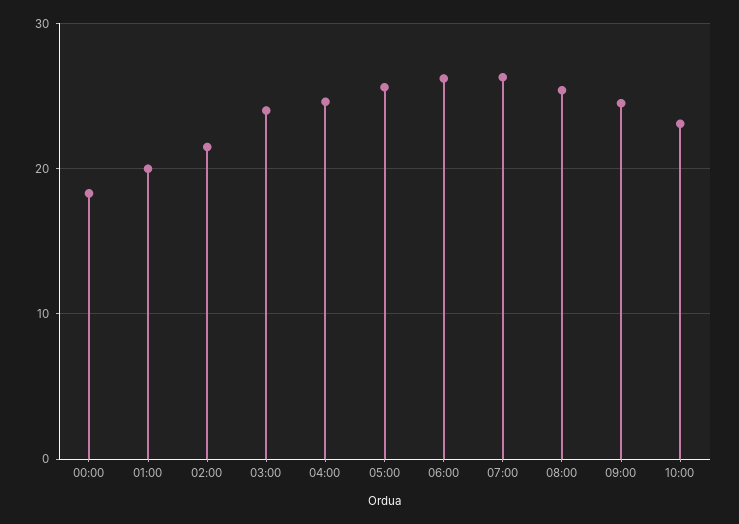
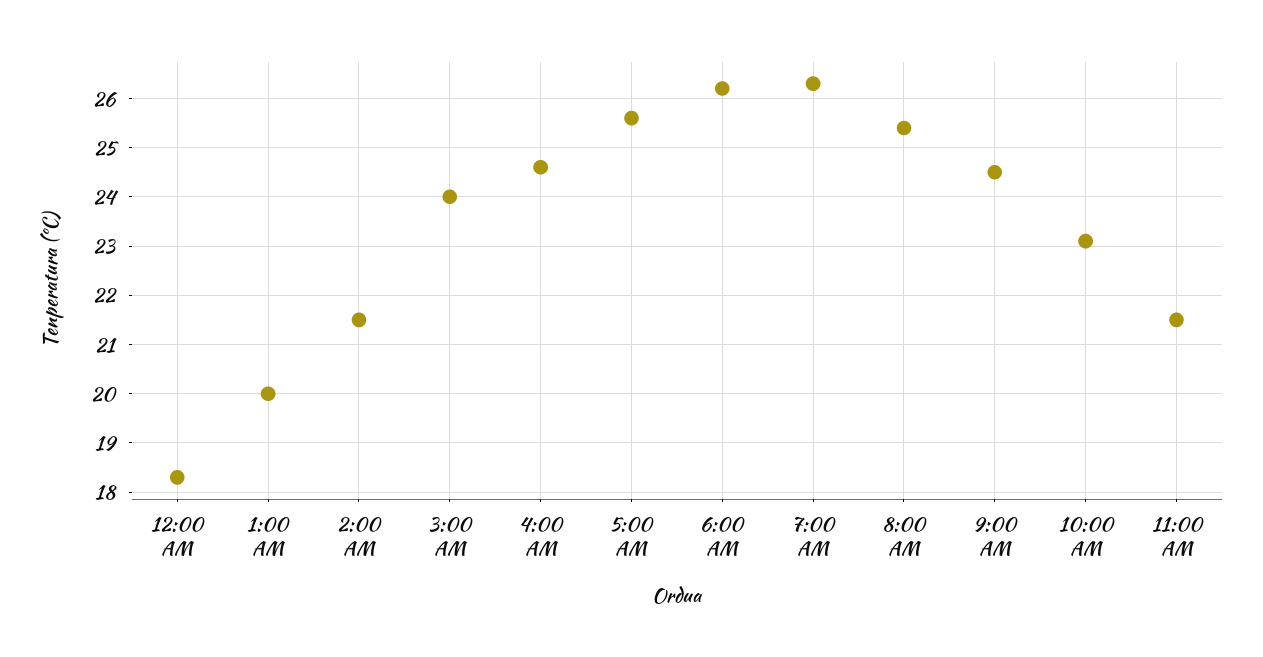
11:00 AM: none -> 21.5

